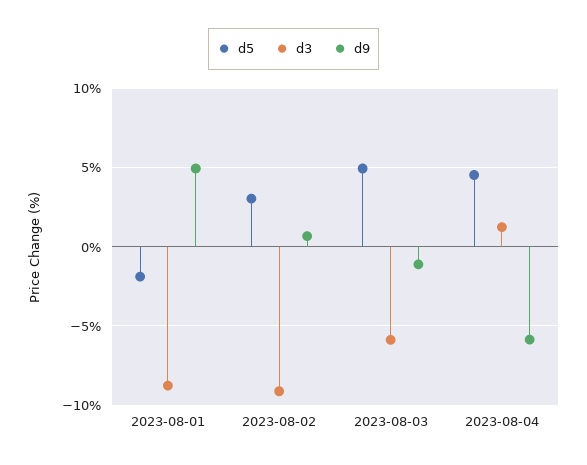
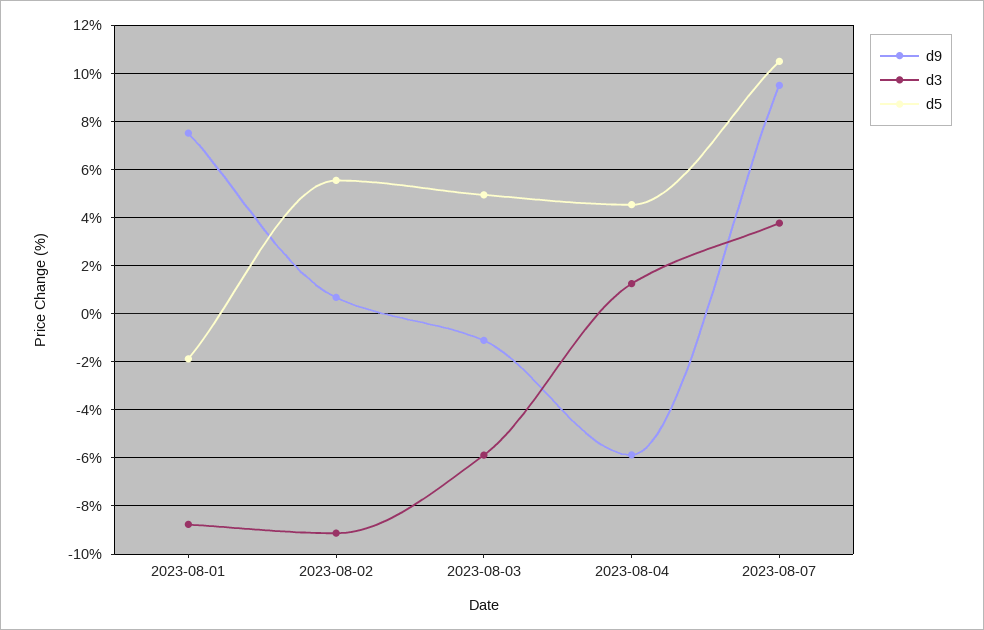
d9, 2023-08-01: 5 -> 7.5
d5, 2023-08-02: 3 -> 5.5
d9, 2023-08-07: none -> 9.5
d3, 2023-08-07: none -> 3.75
d5, 2023-08-07: none -> 10.5

